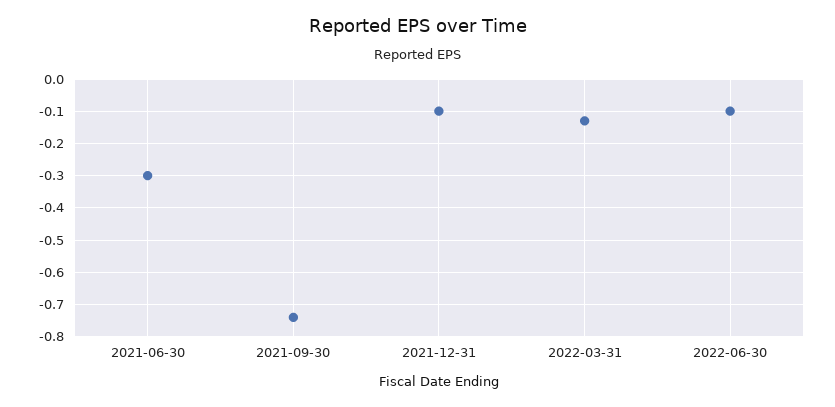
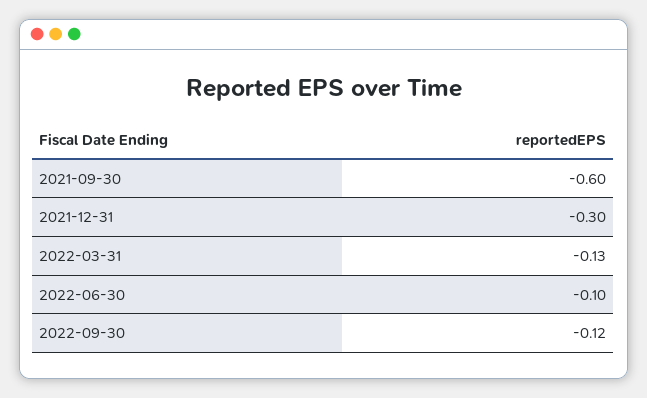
2021-06-30: -0.3 -> none
2021-09-30: -0.75 -> -0.6
2021-12-31: -0.1 -> -0.3
2022-09-30: none -> -0.12

